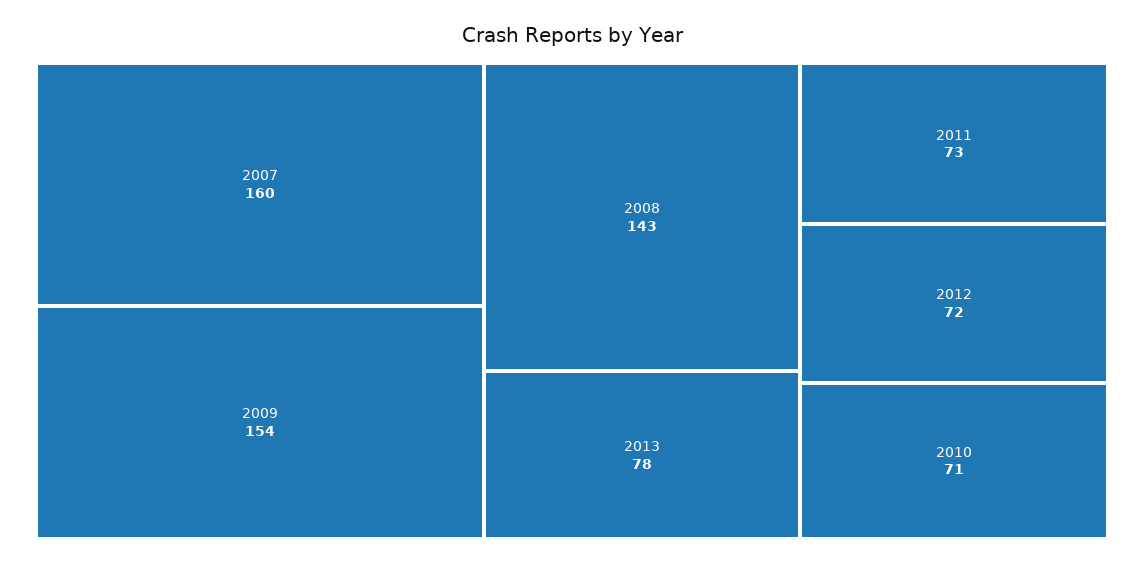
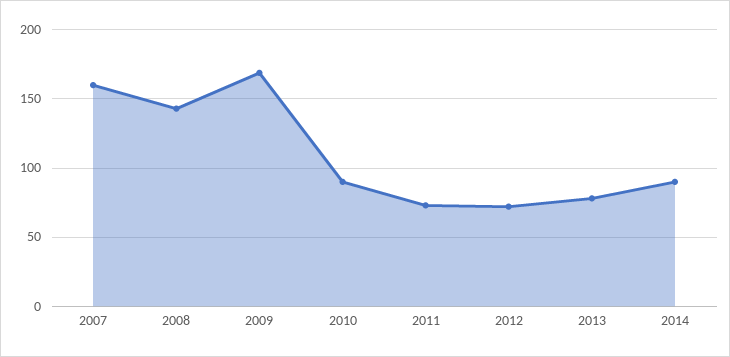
2009: 154 -> 170
2010: 71 -> 90
2014: none -> 90

